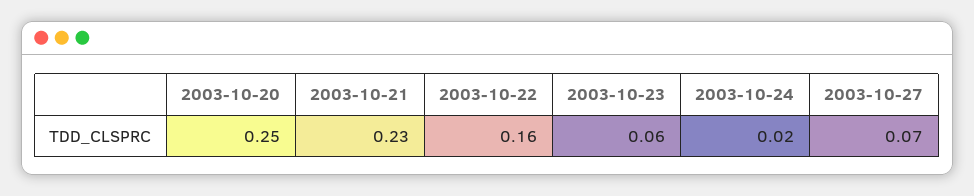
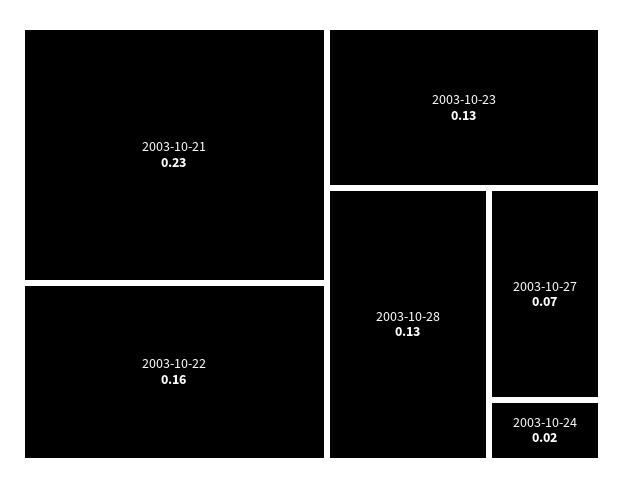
2003-10-20: 0.25 -> none
2003-10-23: 0.06 -> 0.13
2003-10-28: none -> 0.13

